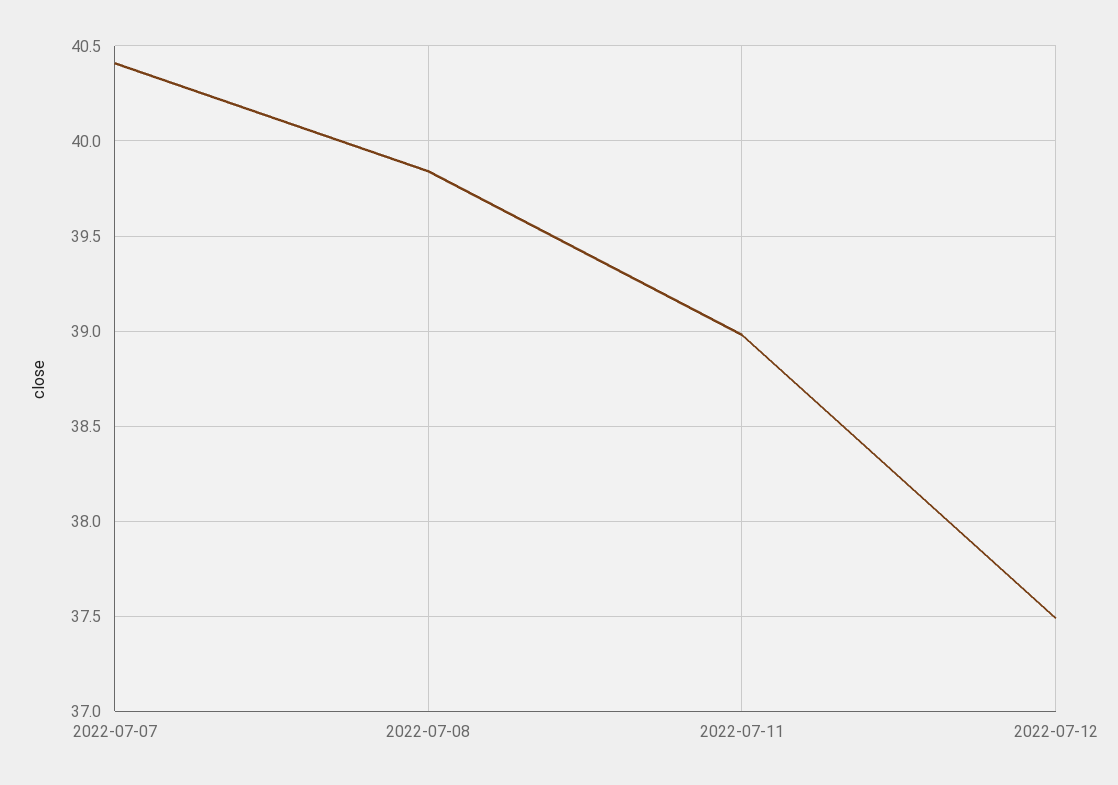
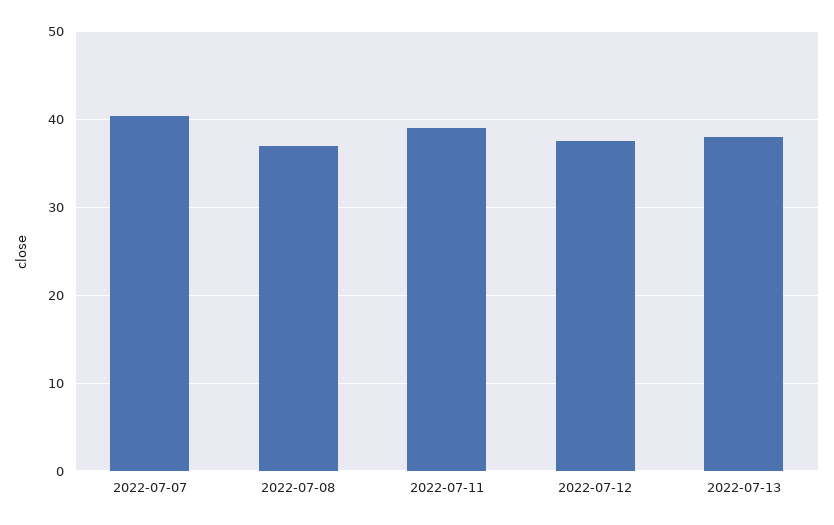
2022-07-08: 39.85 -> 37
2022-07-13: none -> 38

